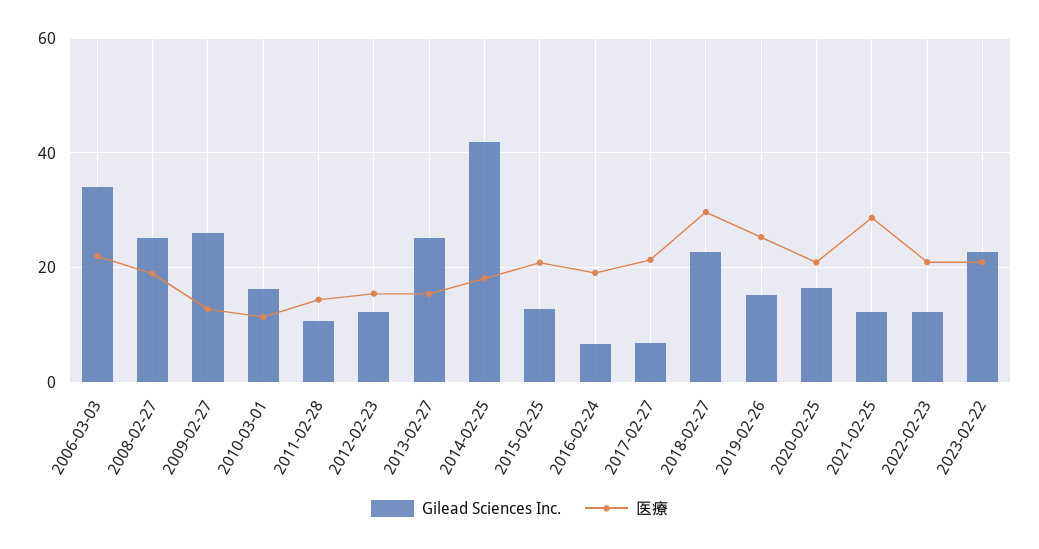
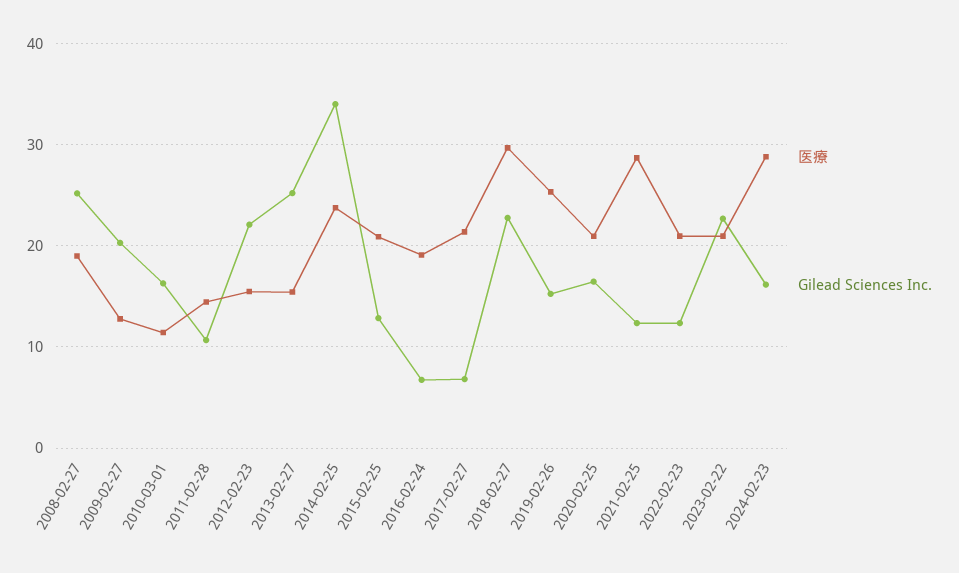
Gilead Sciences Inc., 2006-03-03: 34 -> none
医療, 2006-03-03: 22 -> none
Gilead Sciences Inc., 2009-02-27: 26 -> 20
Gilead Sciences Inc., 2012-02-23: 12 -> 22
Gilead Sciences Inc., 2014-02-25: 42 -> 34
医療, 2014-02-25: 18 -> 24
医療, 2024-02-23: none -> 29
Gilead Sciences Inc., 2024-02-23: none -> 16

